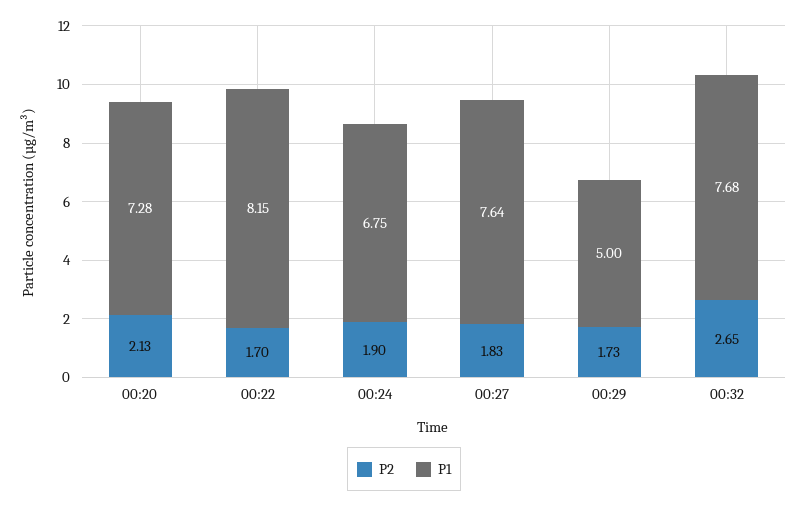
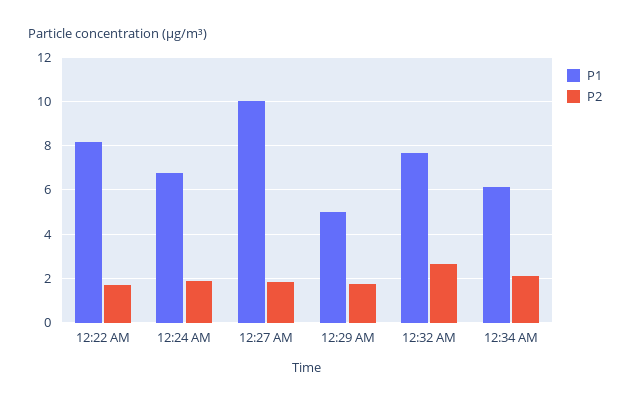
P2, 00:20: 2.13 -> none
P1, 00:20: 7.28 -> none
P1, 00:27: 7.64 -> 10
P1, 12:34 AM: none -> 6
P2, 12:34 AM: none -> 2

